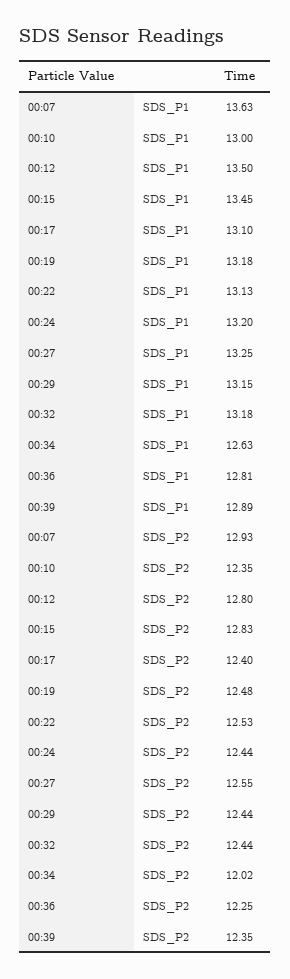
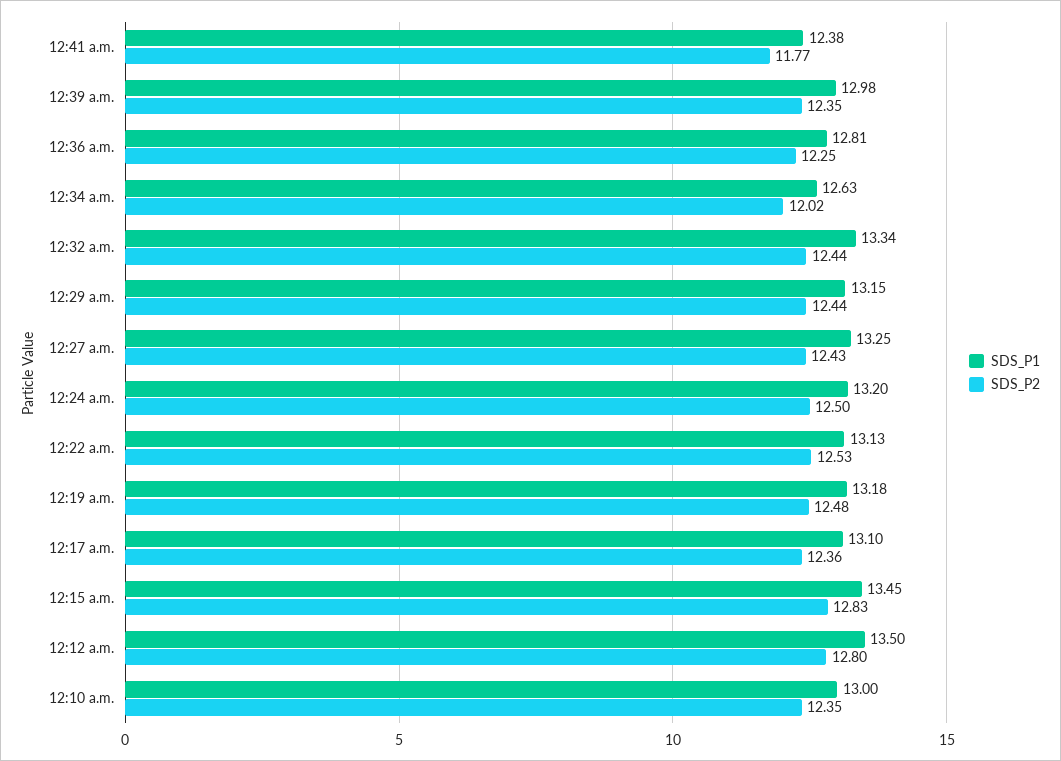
SDS_P1, 00:07: 13.63 -> none
SDS_P1, 00:32: 13.18 -> 13.34
SDS_P1, 00:39: 12.89 -> 12.98
SDS_P2, 00:07: 12.93 -> none
SDS_P2, 00:17: 12.4 -> 12.36
SDS_P2, 00:24: 12.44 -> 12.5
SDS_P2, 00:27: 12.55 -> 12.43
SDS_P1, 12:41 a.m.: none -> 12.38
SDS_P2, 12:41 a.m.: none -> 11.77

